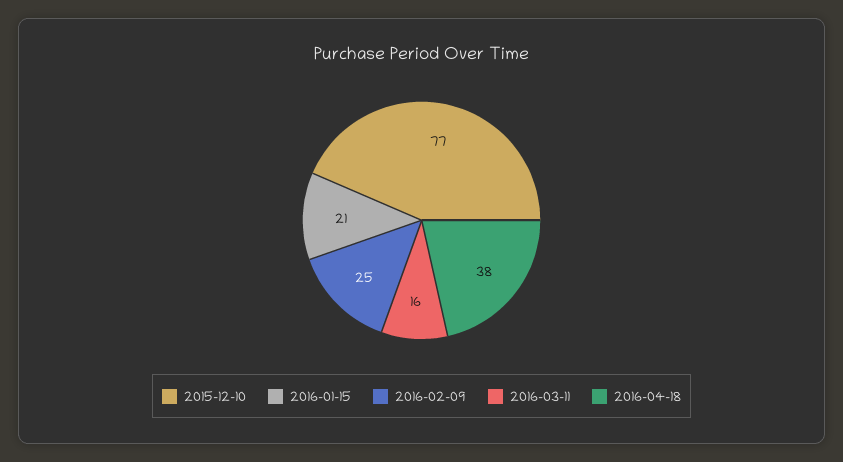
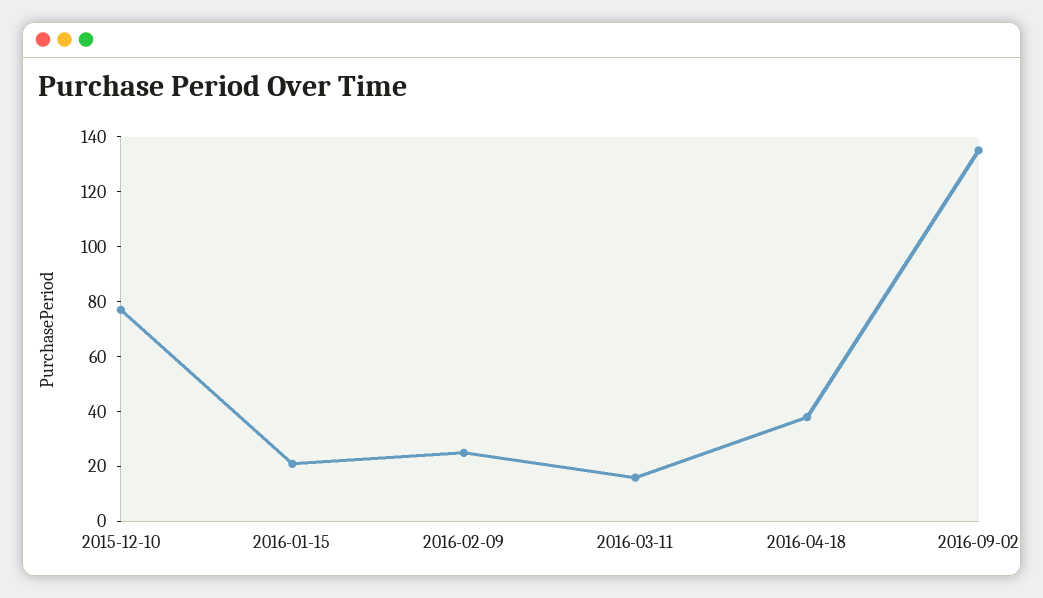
2016-09-02: none -> 135

